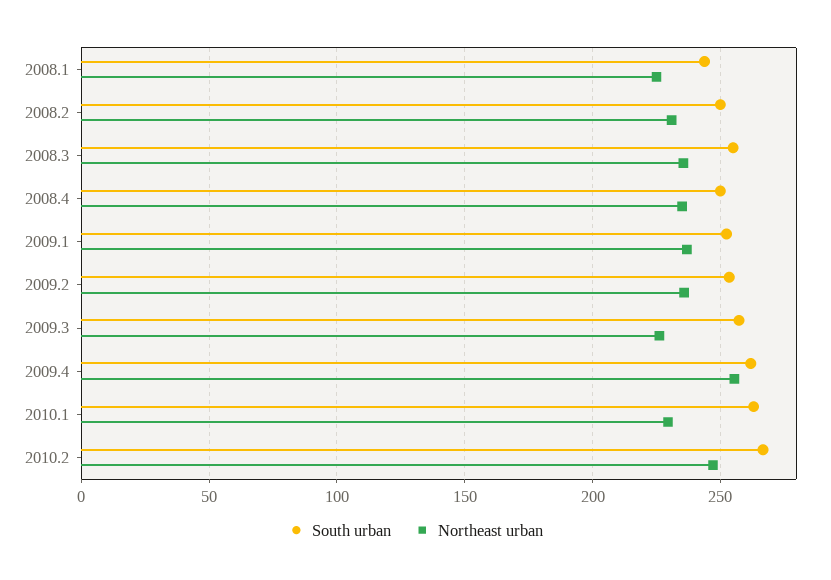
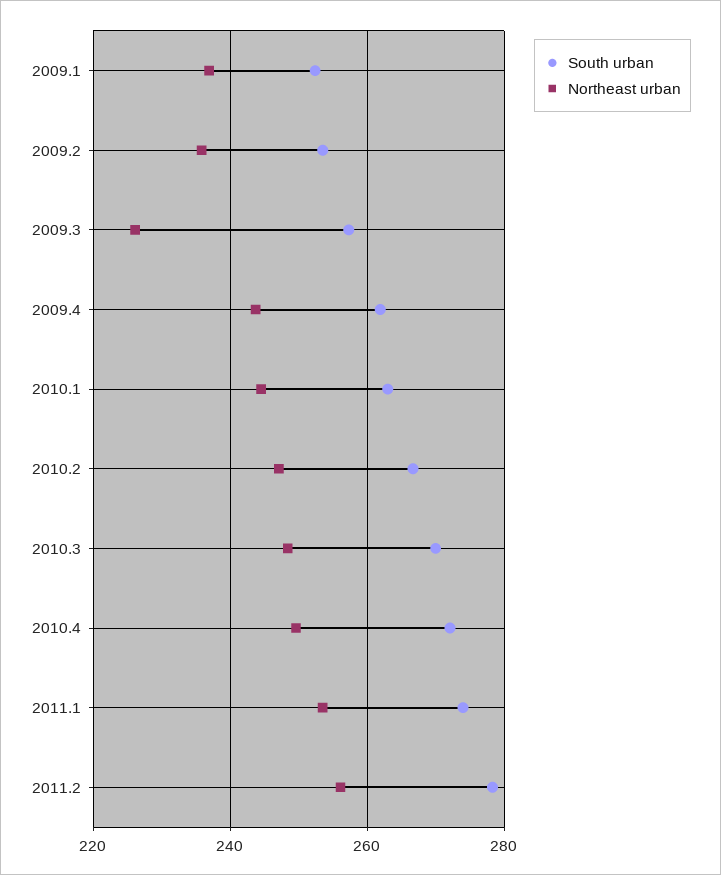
South urban, 2008.1: 245 -> none
Northeast urban, 2008.1: 225 -> none
South urban, 2008.2: 250 -> none
Northeast urban, 2008.2: 230 -> none
South urban, 2008.3: 255 -> none
Northeast urban, 2008.3: 235 -> none
South urban, 2008.4: 250 -> none
Northeast urban, 2008.4: 235 -> none
Northeast urban, 2009.4: 255 -> 244
Northeast urban, 2010.1: 230 -> 244
South urban, 2010.3: none -> 270
Northeast urban, 2010.3: none -> 248
South urban, 2010.4: none -> 272
Northeast urban, 2010.4: none -> 250
South urban, 2011.1: none -> 274
Northeast urban, 2011.1: none -> 254
South urban, 2011.2: none -> 278
Northeast urban, 2011.2: none -> 256

